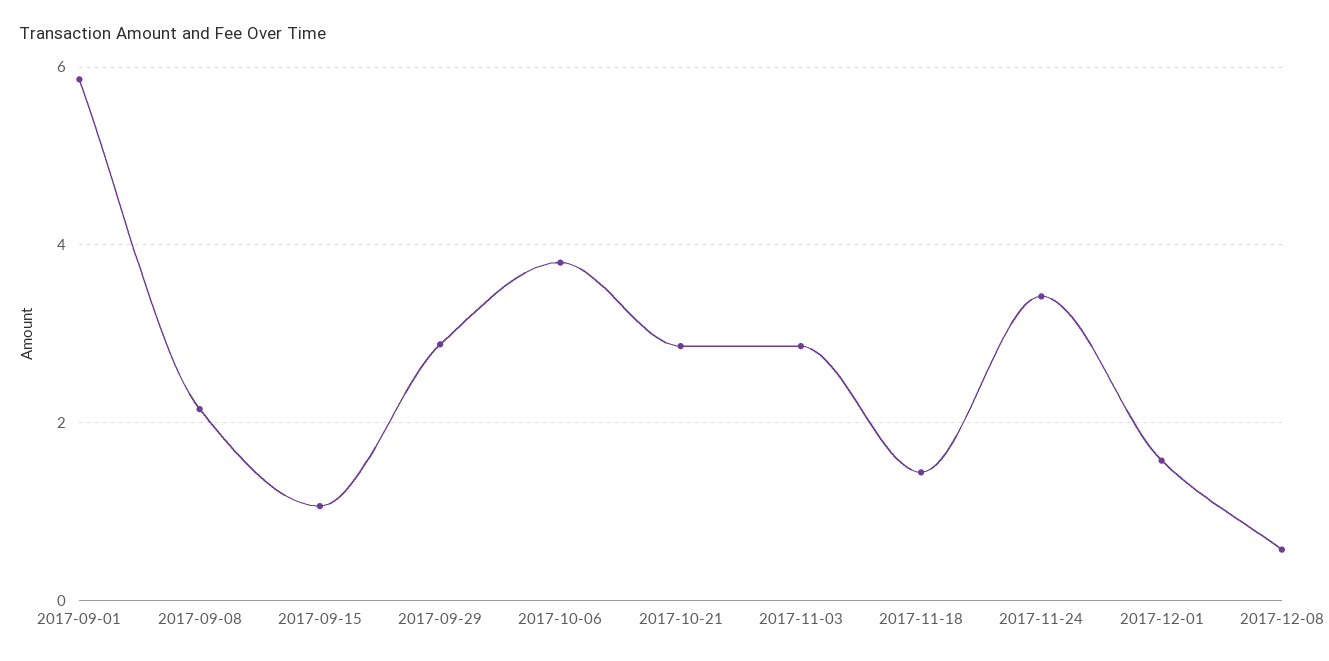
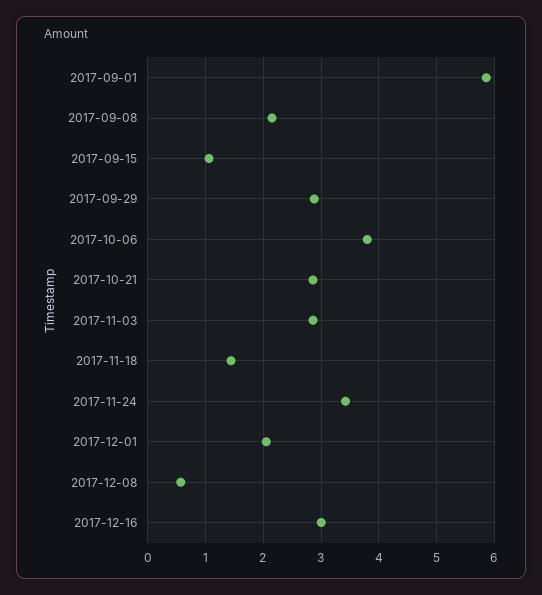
2017-12-01: 1.6 -> 2
2017-12-16: none -> 3

